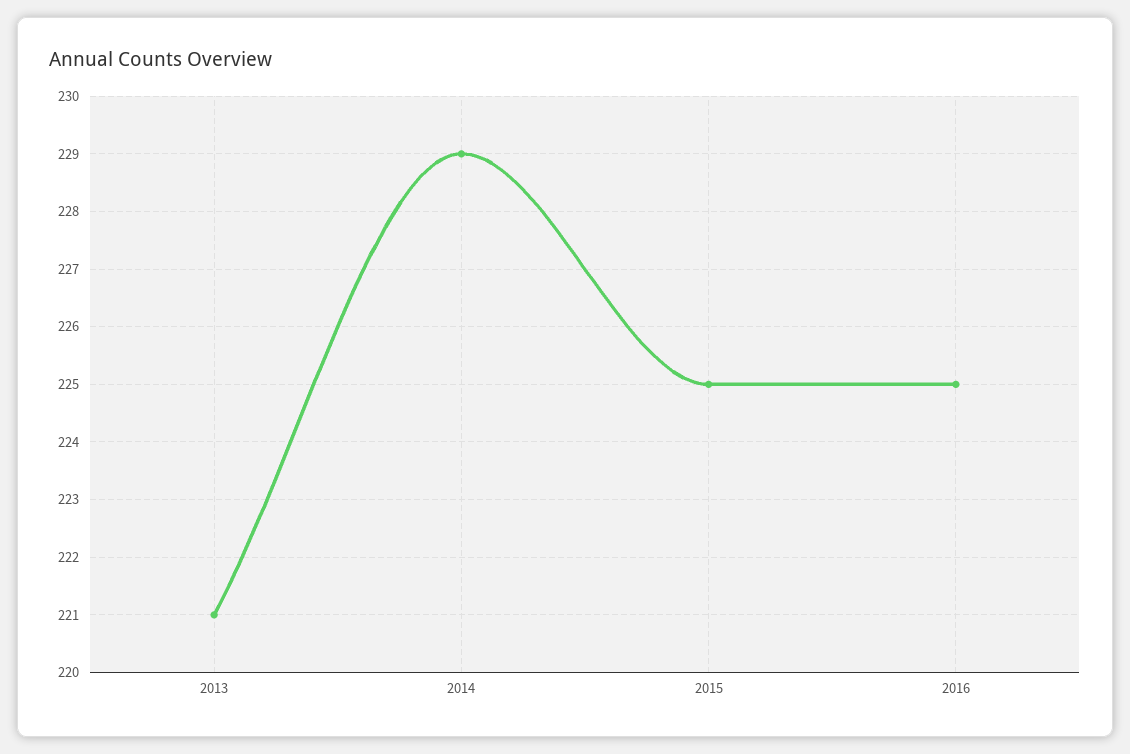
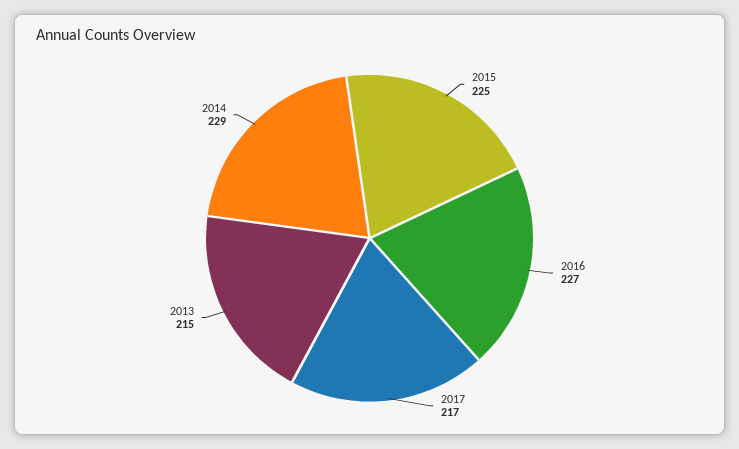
2013: 221 -> 215
2016: 225 -> 227
2017: none -> 217

